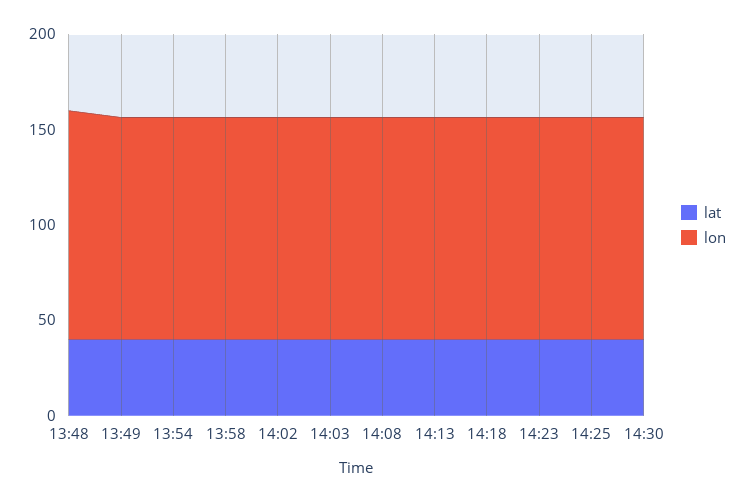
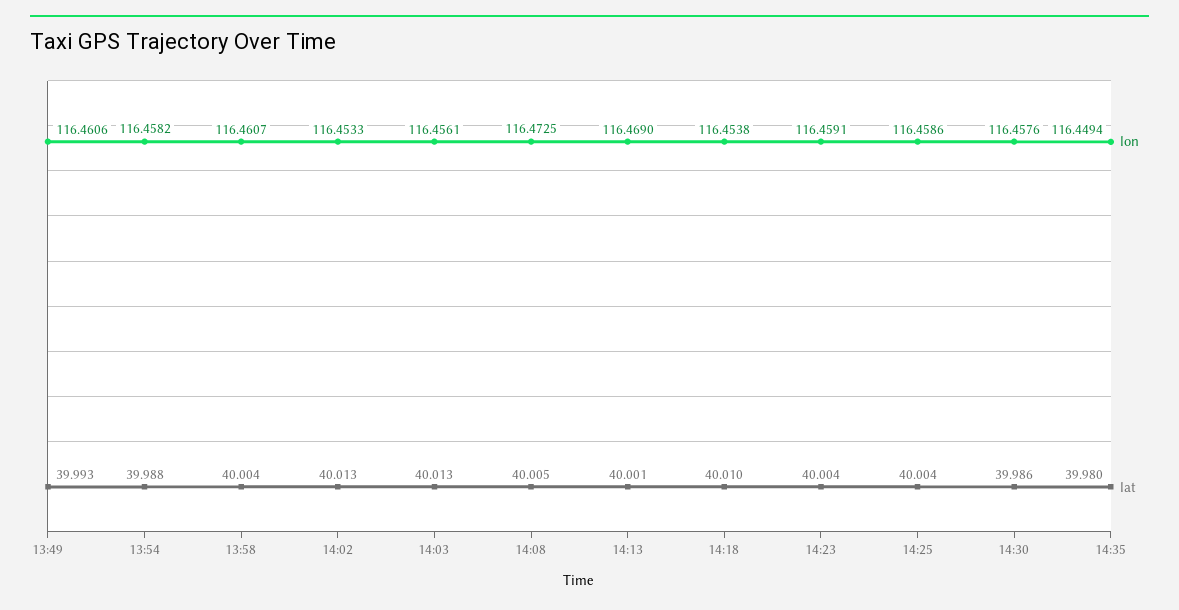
lat, 13:48: 40 -> none
lon, 13:48: 120 -> none
lon, 14:35: none -> 116.4494
lat, 14:35: none -> 39.98

